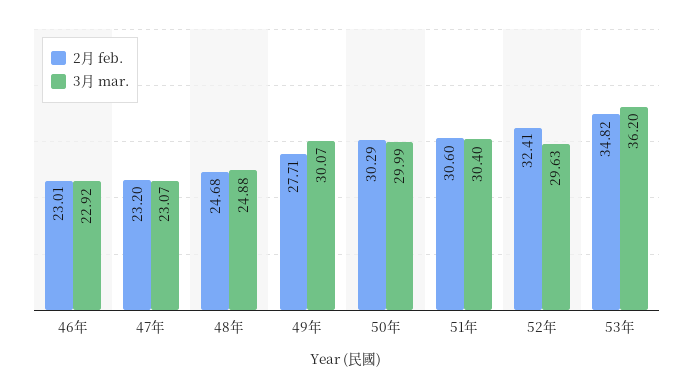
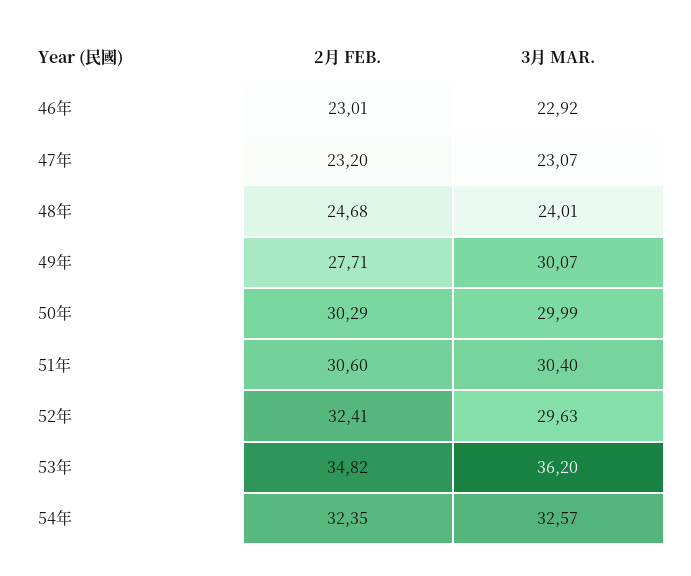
3月 mar., 48年: 24.88 -> 24.01
2月 feb., 54年: none -> 32.35
3月 mar., 54年: none -> 32.57

